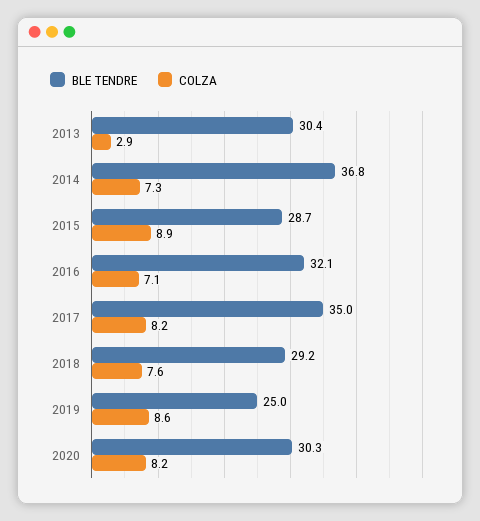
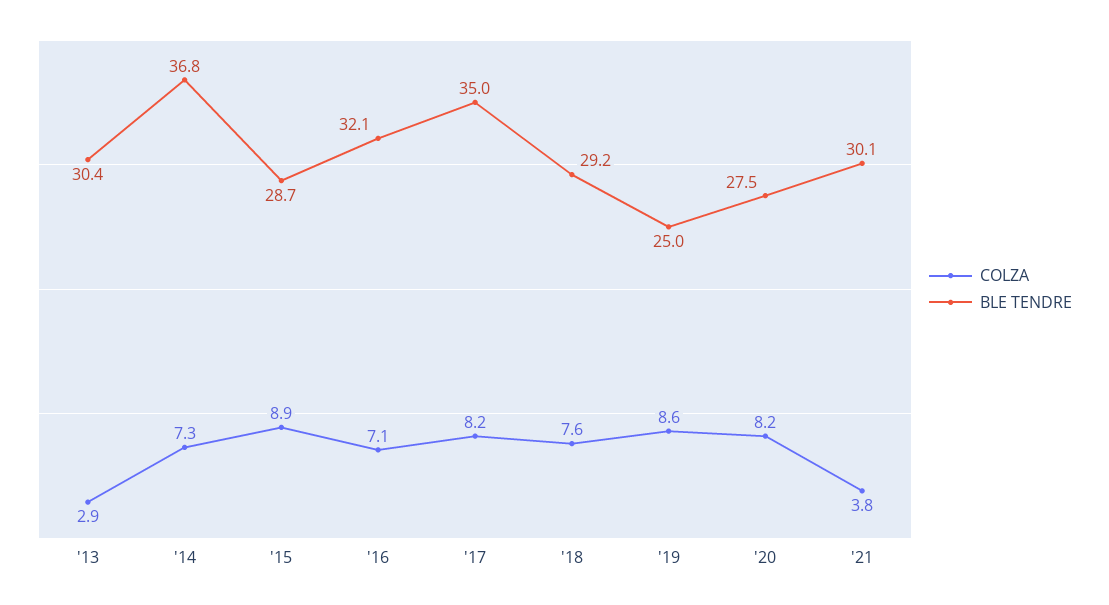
BLE TENDRE, 2020: 30.3 -> 27.5
COLZA, '21: none -> 3.8
BLE TENDRE, '21: none -> 30.1

